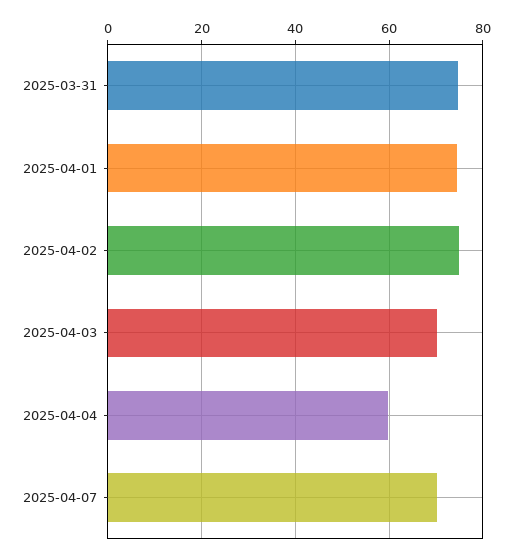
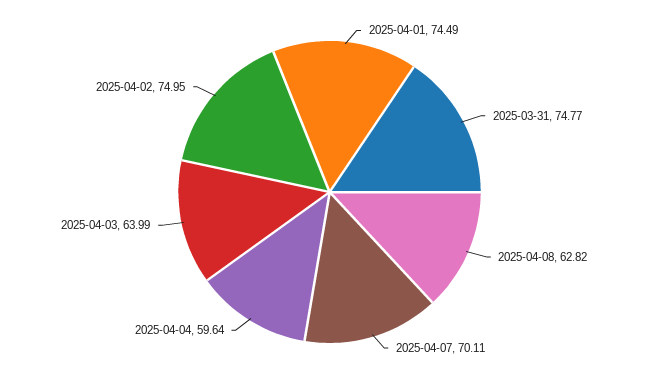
2025-04-03: 70 -> 63.99
2025-04-08: none -> 62.82

